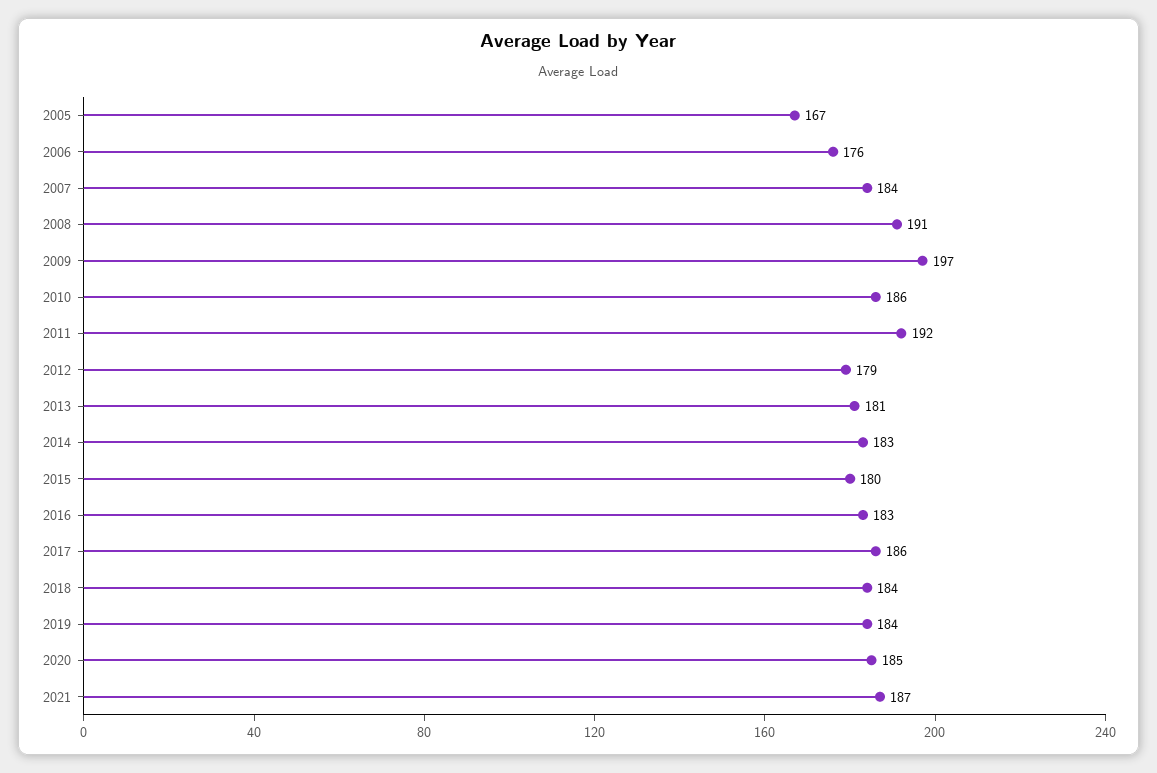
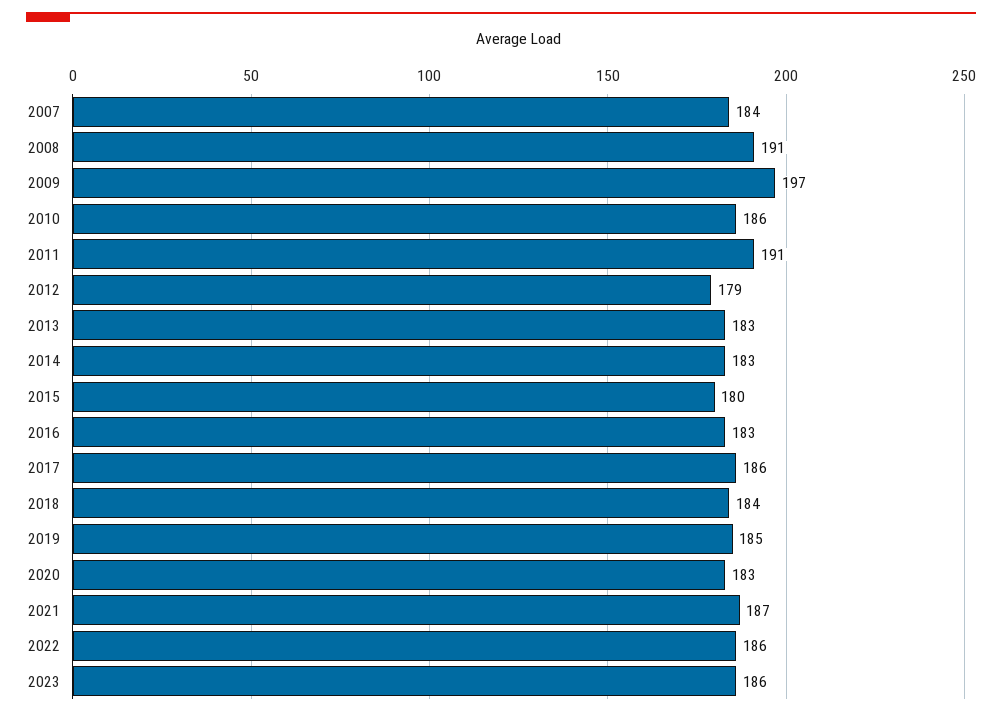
2005: 167 -> none
2006: 176 -> none
2011: 192 -> 191
2013: 181 -> 183
2019: 184 -> 185
2020: 185 -> 183
2022: none -> 186
2023: none -> 186

